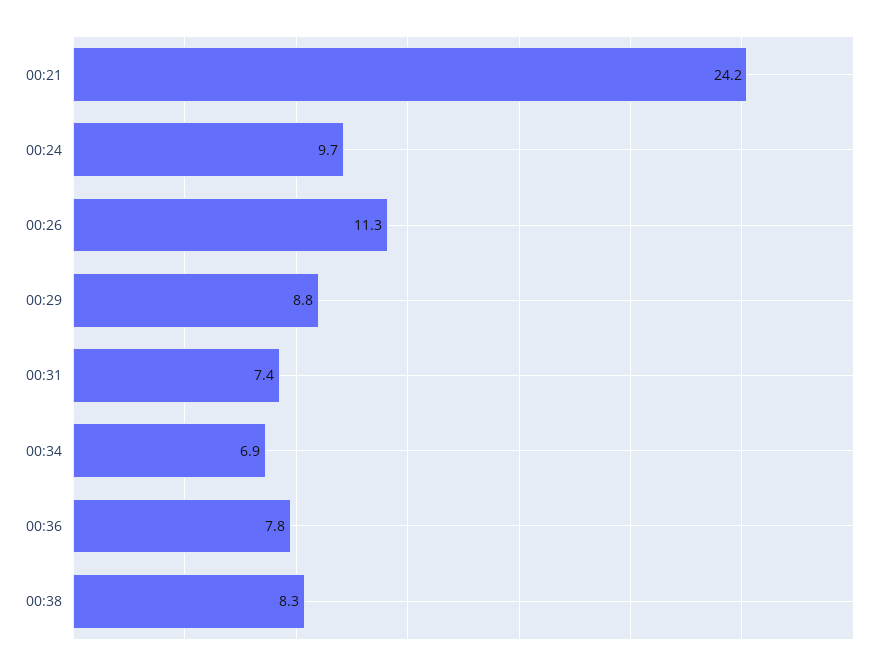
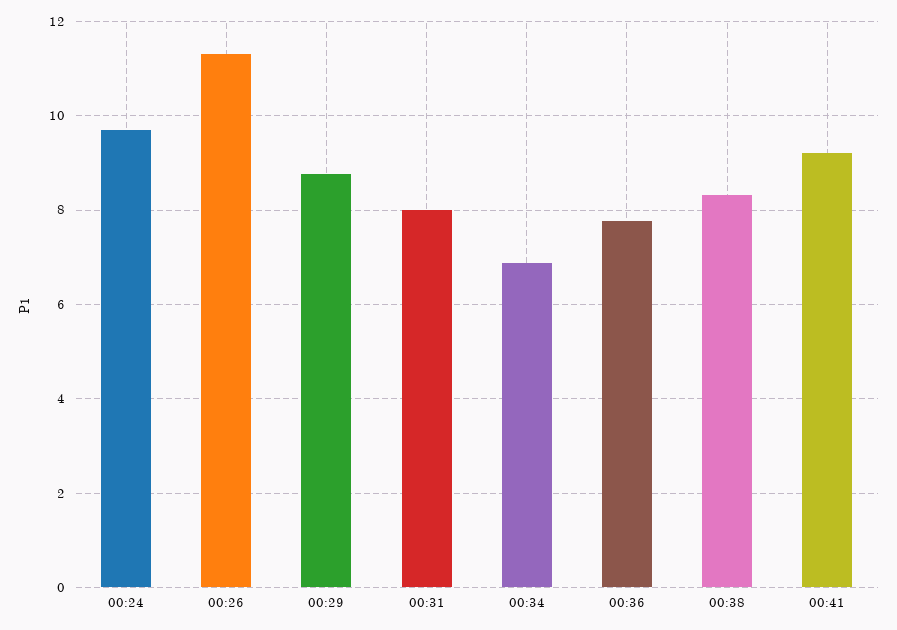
00:21: 24.2 -> none
00:31: 7.4 -> 8
00:41: none -> 9.2

